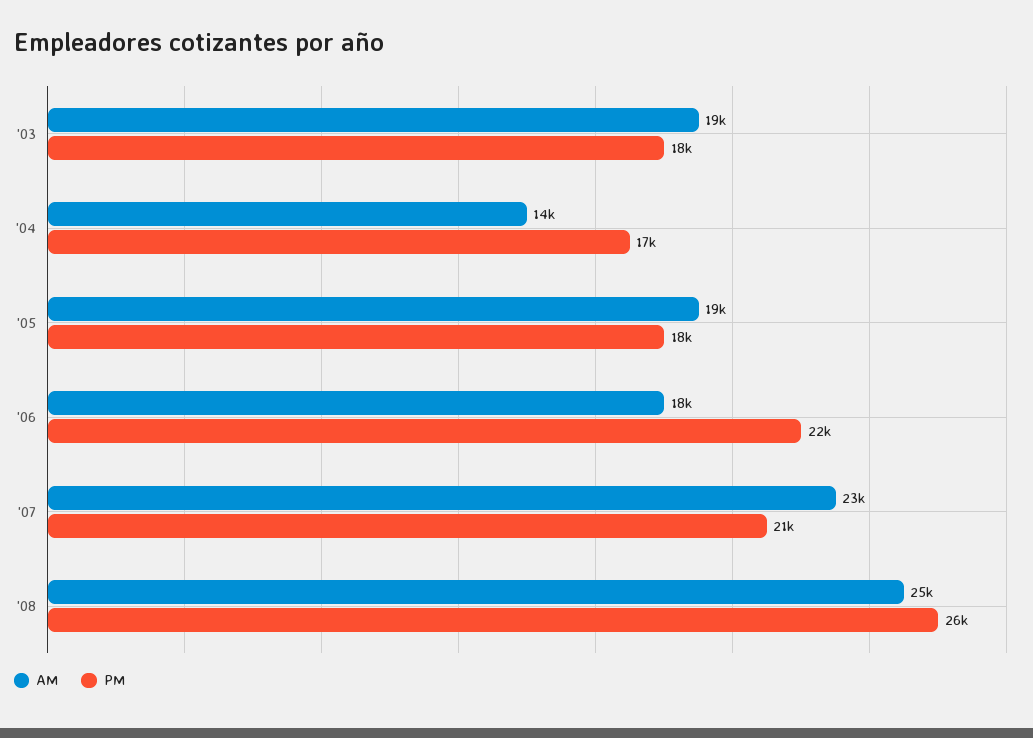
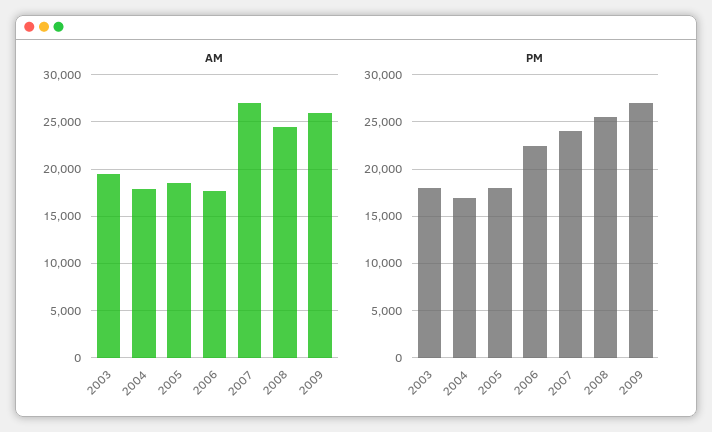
AM, '04: 14000 -> 18000
AM, '07: 23000 -> 27000
PM, '07: 21000 -> 24000
AM, 2009: none -> 26000
PM, 2009: none -> 27000

